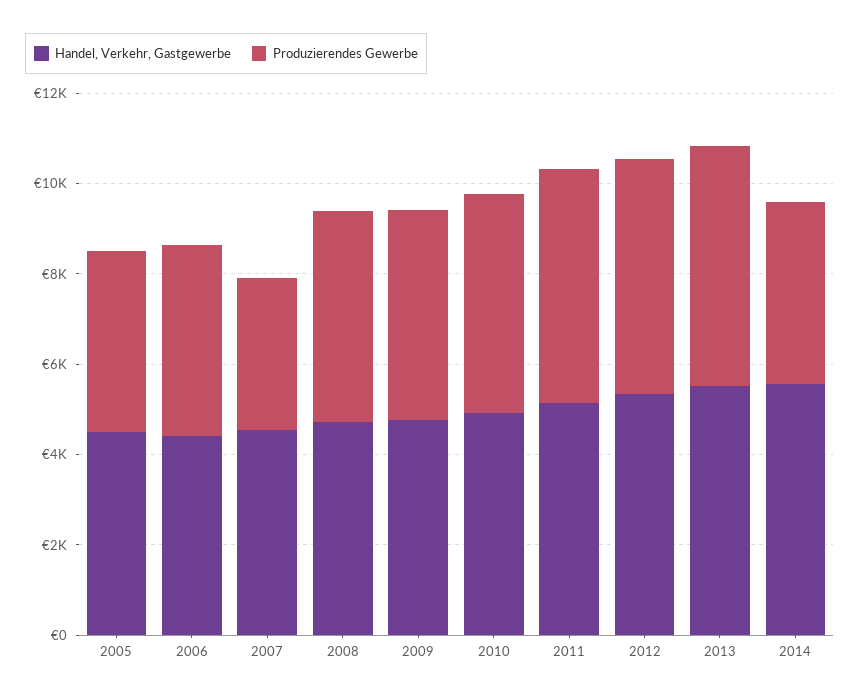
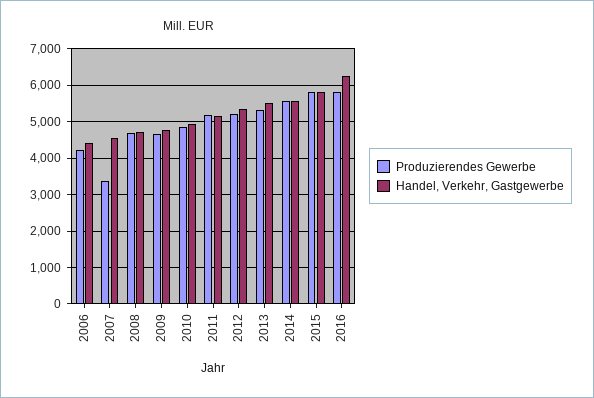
Handel, Verkehr, Gastgewerbe, 2005: 4500 -> none
Produzierendes Gewerbe, 2005: 4000 -> none
Produzierendes Gewerbe, 2014: 4000 -> 5600
Produzierendes Gewerbe, 2015: none -> 5800
Handel, Verkehr, Gastgewerbe, 2015: none -> 5800
Produzierendes Gewerbe, 2016: none -> 5800
Handel, Verkehr, Gastgewerbe, 2016: none -> 6200

